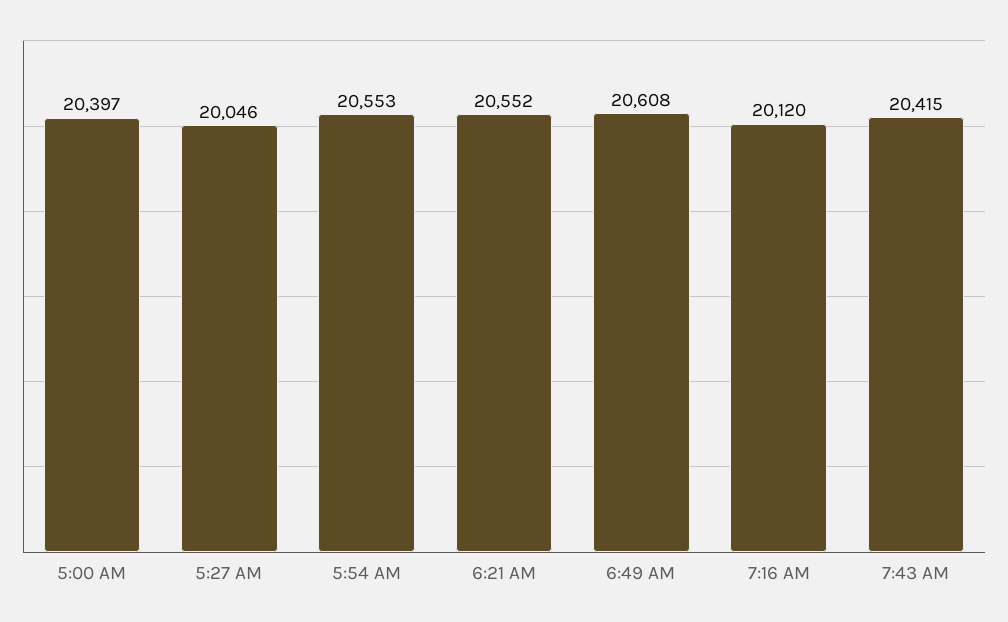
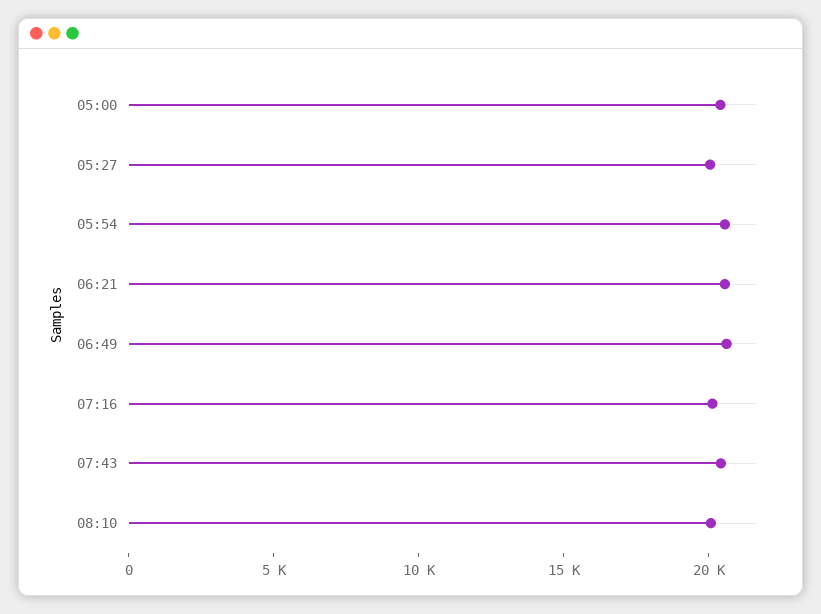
08:10: none -> 20000

